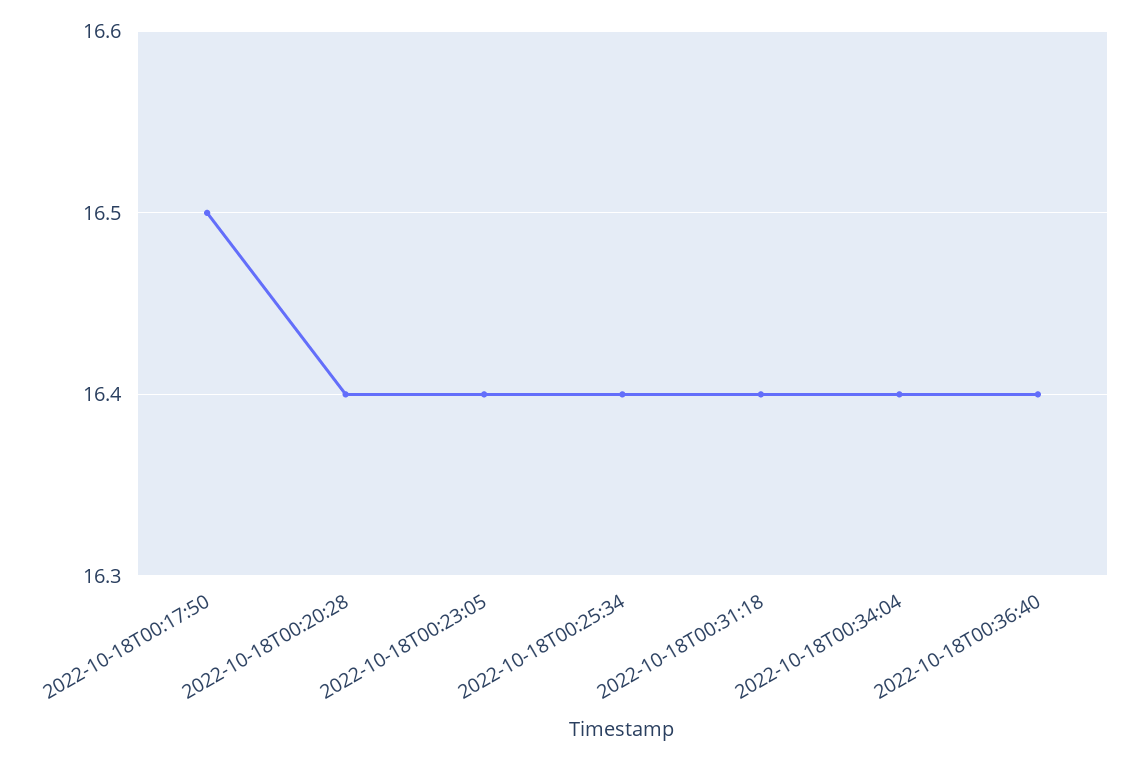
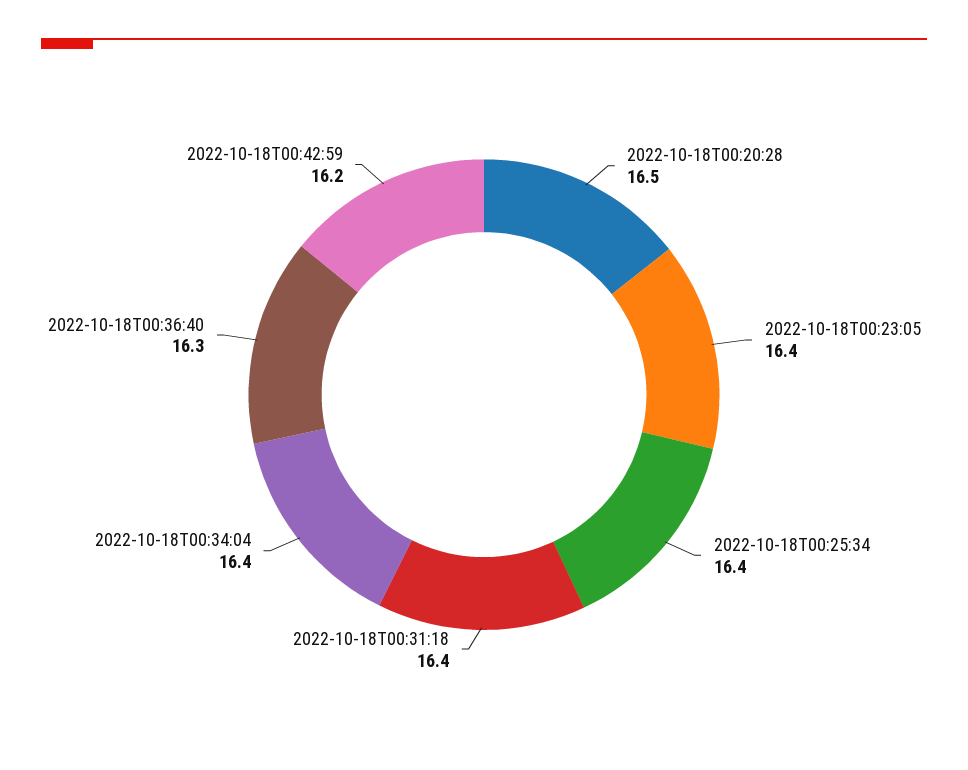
2022-10-18T00:17:50: 16.5 -> none
2022-10-18T00:20:28: 16.4 -> 16.5
2022-10-18T00:36:40: 16.4 -> 16.3
2022-10-18T00:42:59: none -> 16.2

